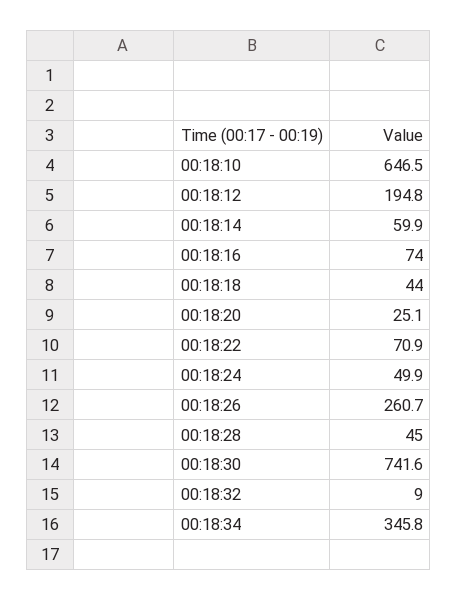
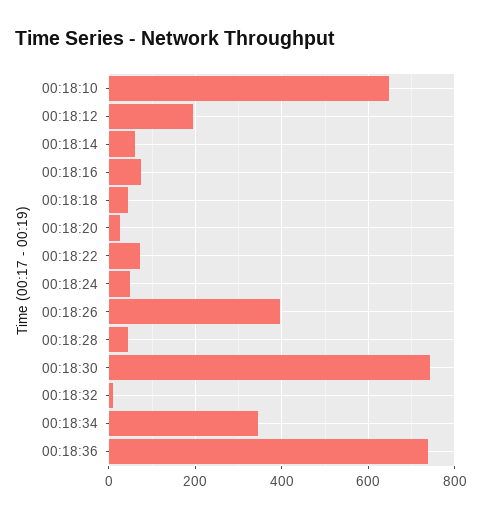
00:18:26: 260.7 -> 400
00:18:36: none -> 740

